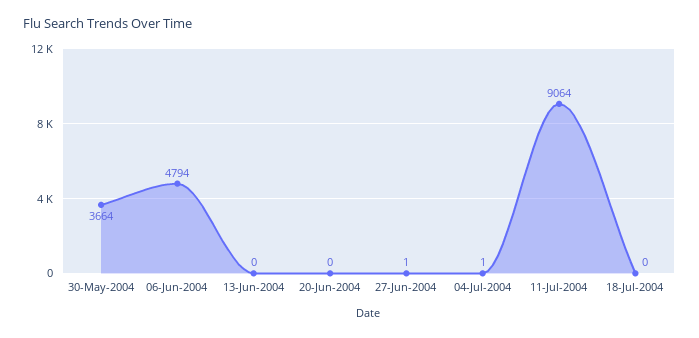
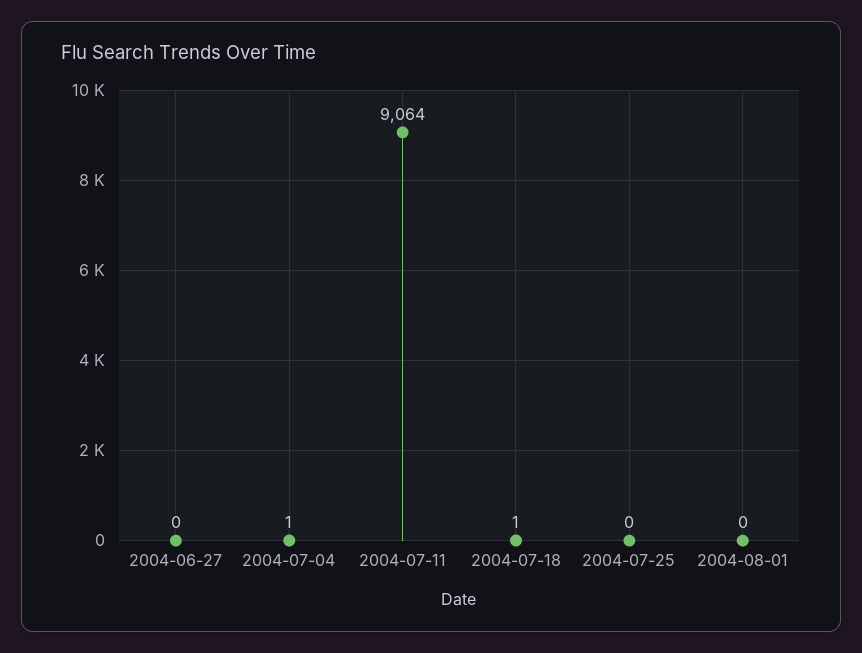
30-May-2004: 3664 -> none
06-Jun-2004: 4794 -> none
13-Jun-2004: 0 -> none
20-Jun-2004: 0 -> none
27-Jun-2004: 1 -> 0
18-Jul-2004: 0 -> 1
2004-07-25: none -> 0
2004-08-01: none -> 0

